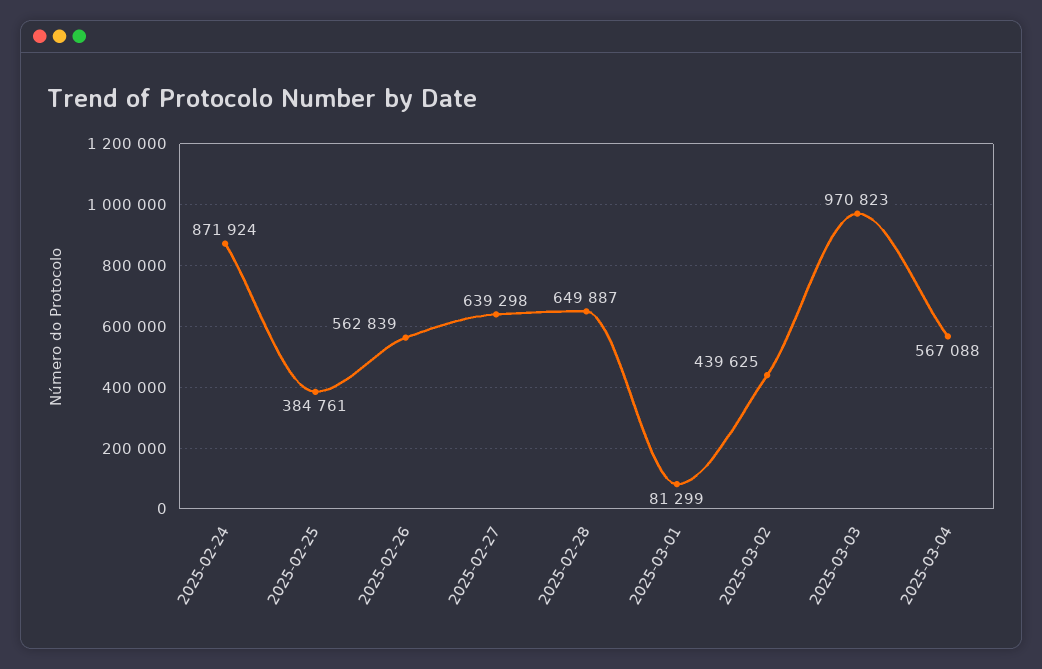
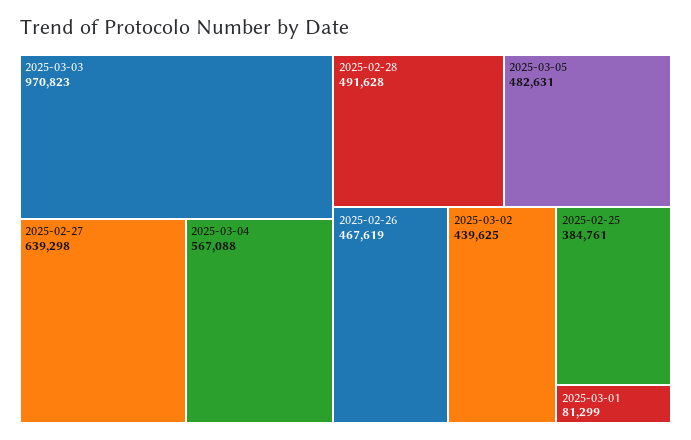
2025-02-24: 871924 -> none
2025-02-26: 562839 -> 467619
2025-02-28: 649887 -> 491628
2025-03-05: none -> 482631

